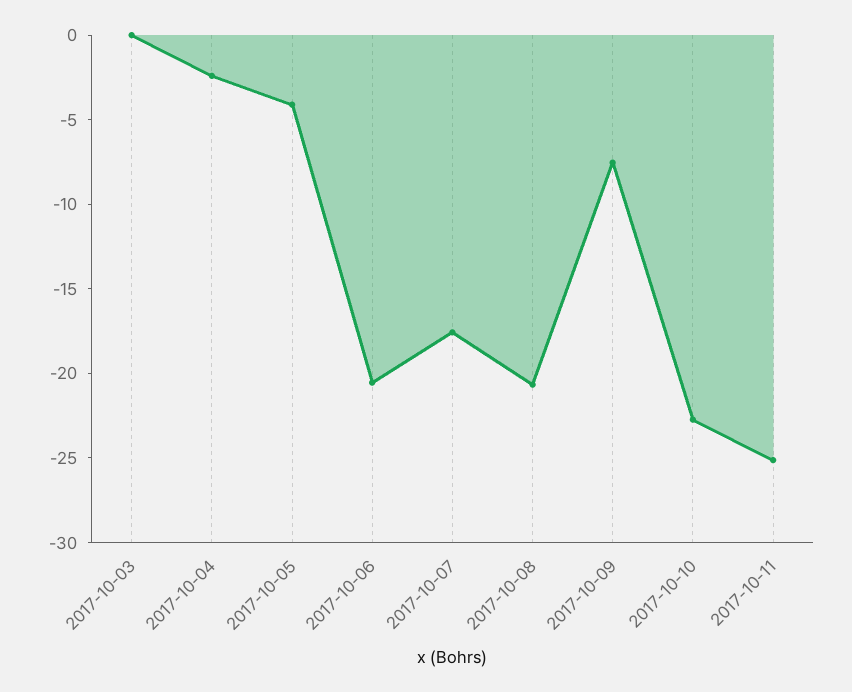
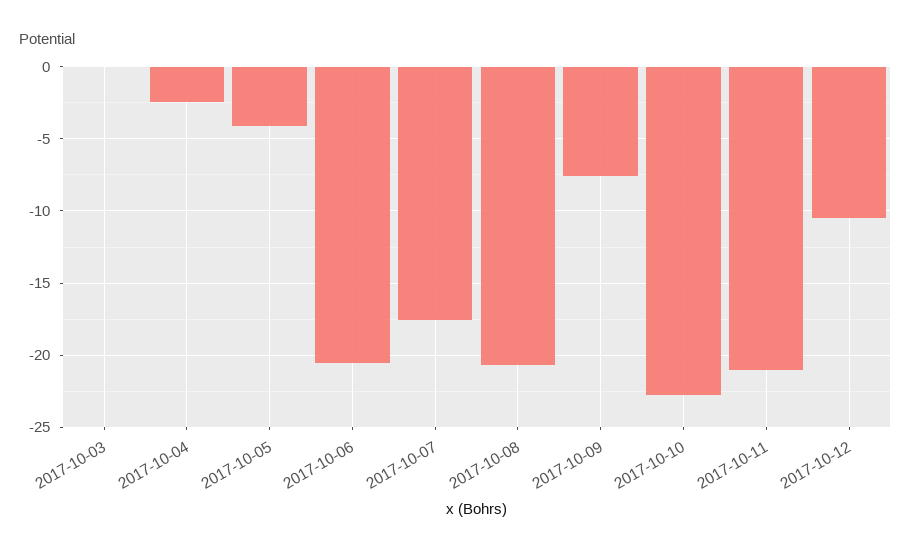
2017-10-11: -25 -> -21
2017-10-12: none -> -10.5

